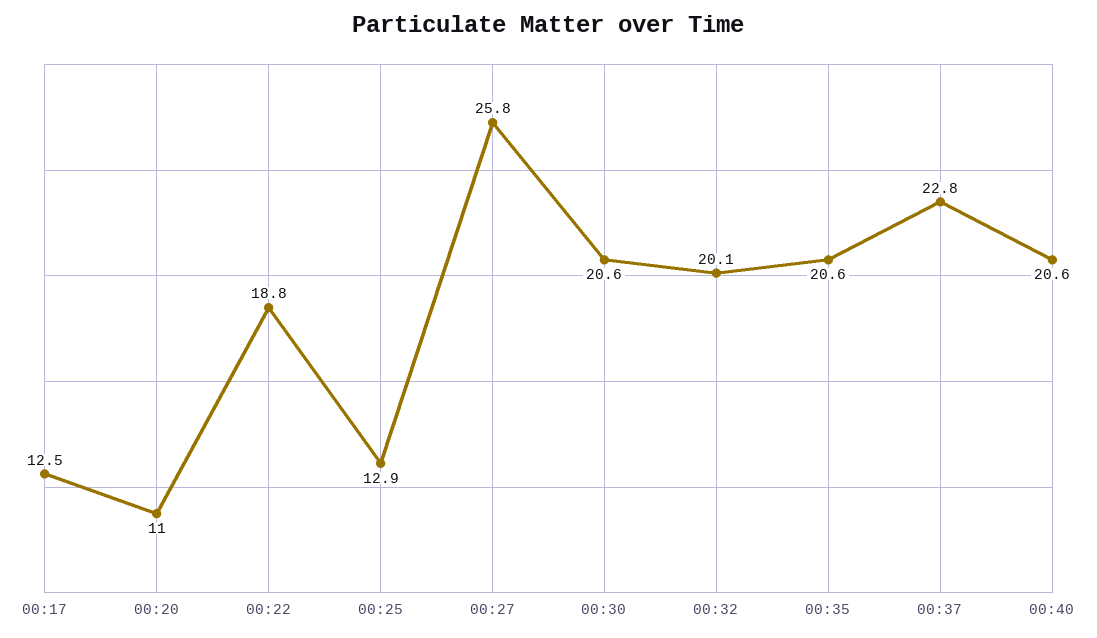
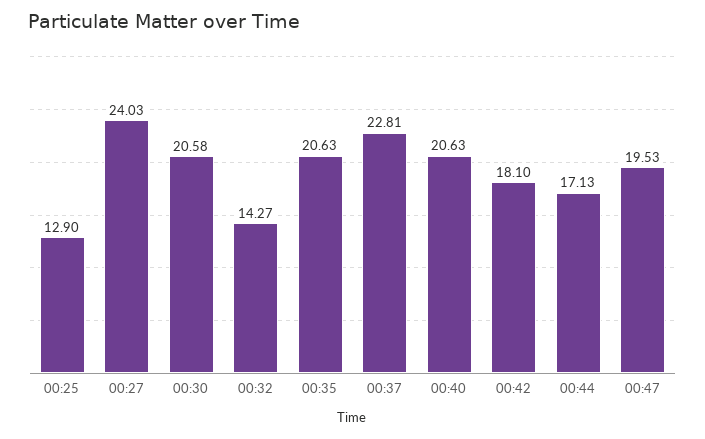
00:17: 12.5 -> none
00:20: 11 -> none
00:22: 18.8 -> none
00:27: 25.8 -> 24.03
00:32: 20.1 -> 14.27
00:42: none -> 18.1
00:44: none -> 17.13
00:47: none -> 19.53

